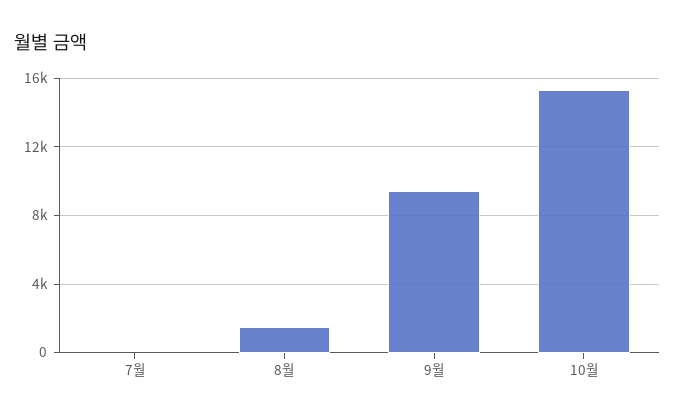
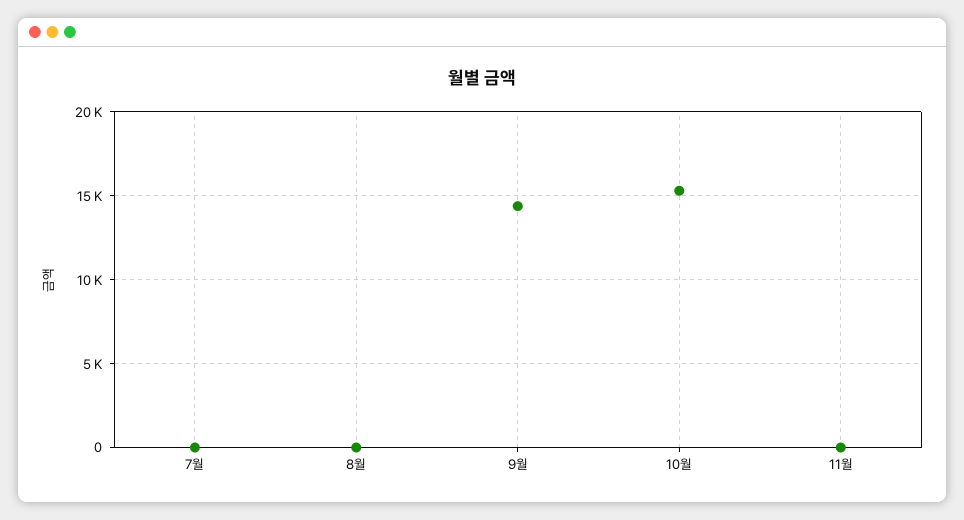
8월: 1500 -> 0
9월: 9500 -> 14500
11월: none -> 0

